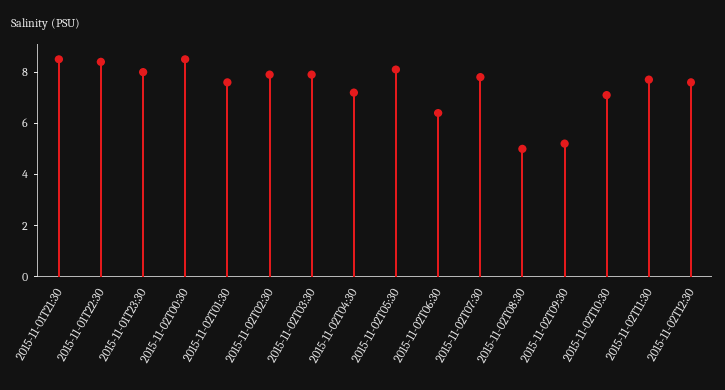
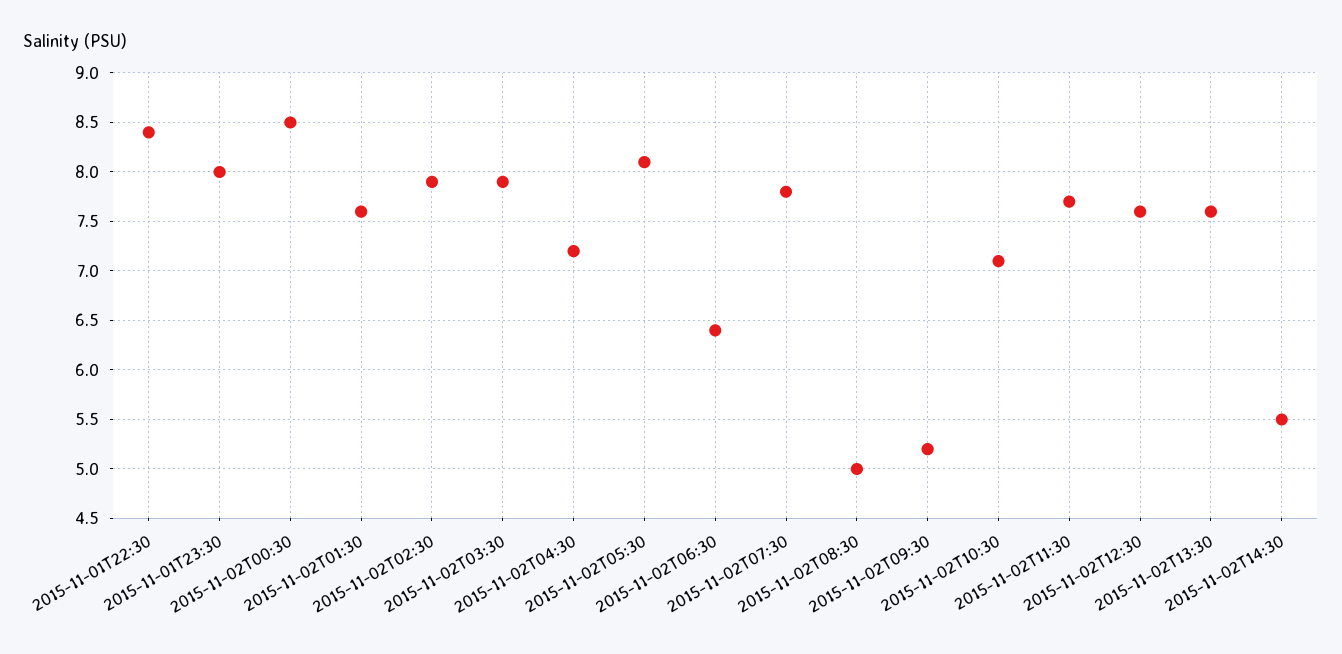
2015-11-01T21:30: 8.5 -> none
2015-11-02T13:30: none -> 7.6
2015-11-02T14:30: none -> 5.5

